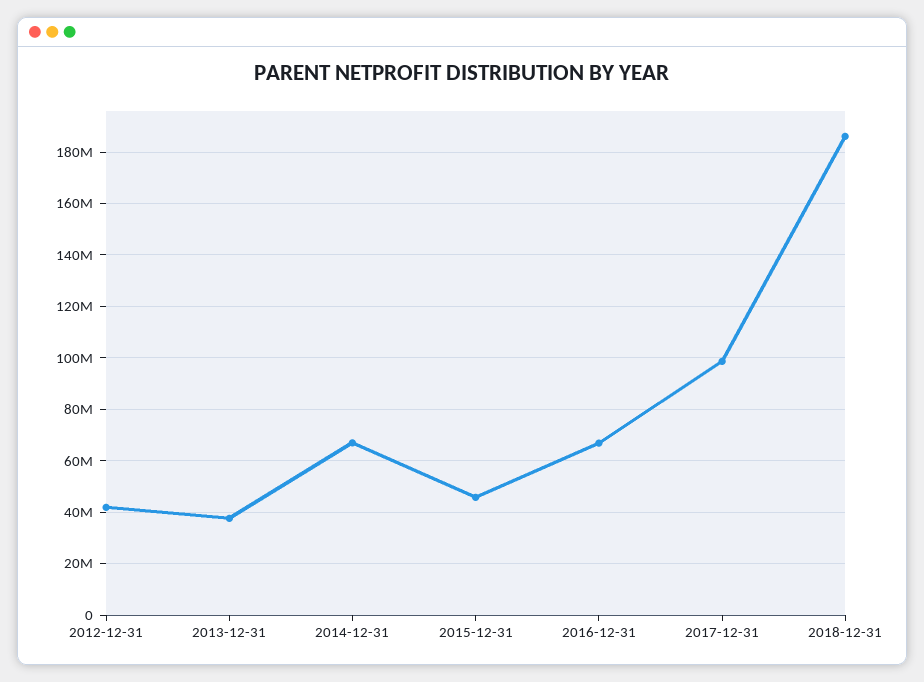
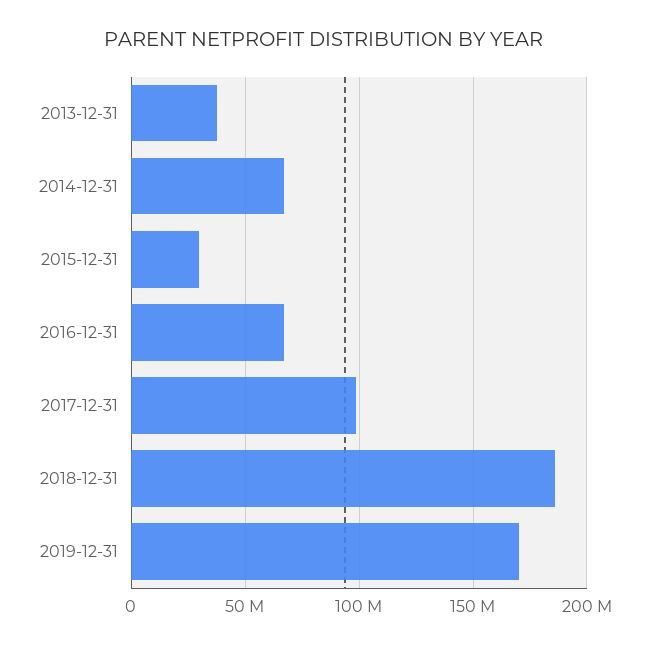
2012-12-31: 42500000 -> none
2015-12-31: 45000000 -> 30000000
2019-12-31: none -> 170000000

